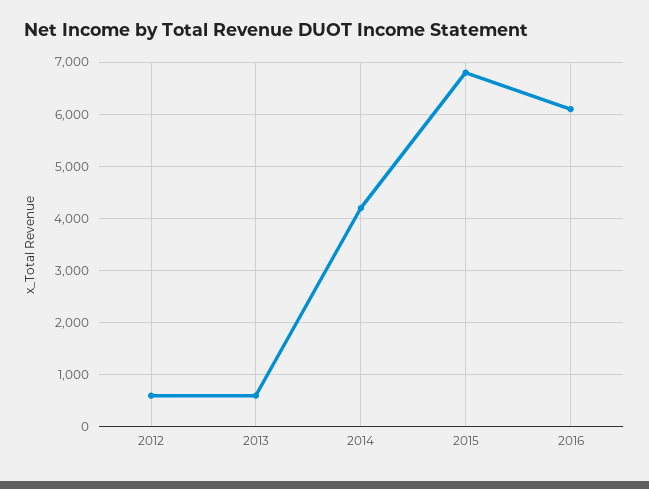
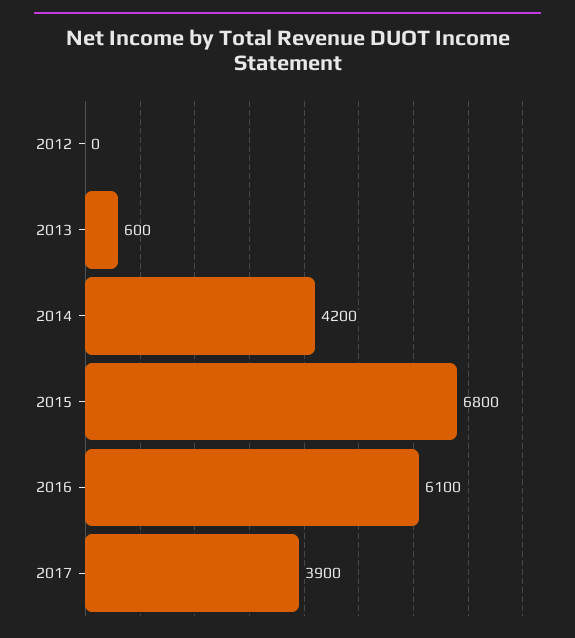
2012: 600 -> 0
2017: none -> 3900

